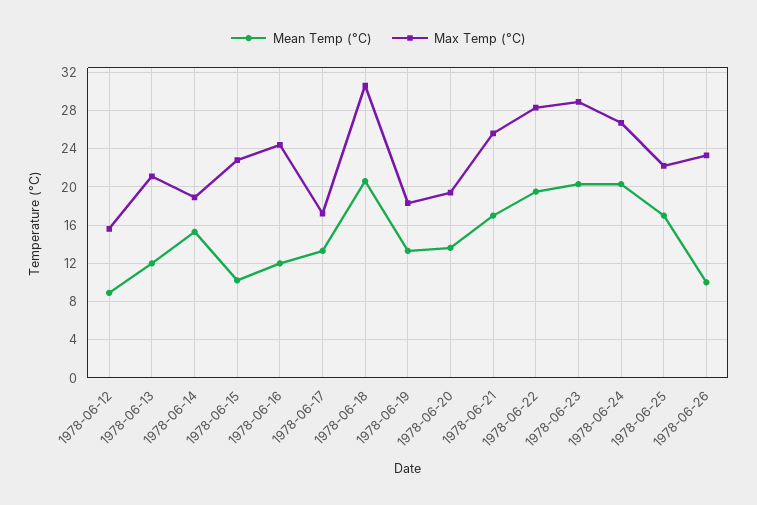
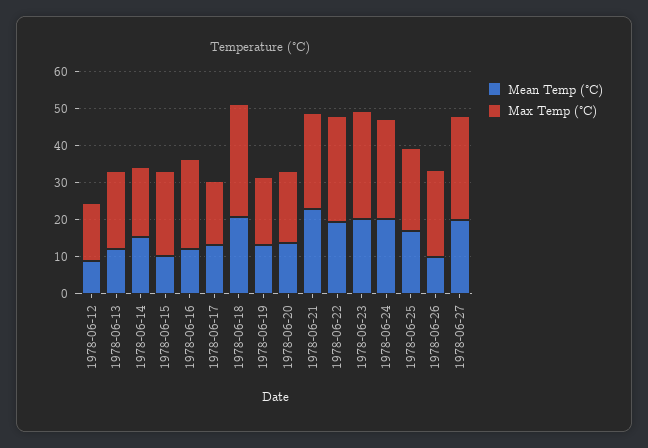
Mean Temp (°C), 1978-06-21: 17 -> 22.5
Mean Temp (°C), 1978-06-27: none -> 20
Max Temp (°C), 1978-06-27: none -> 27.5

